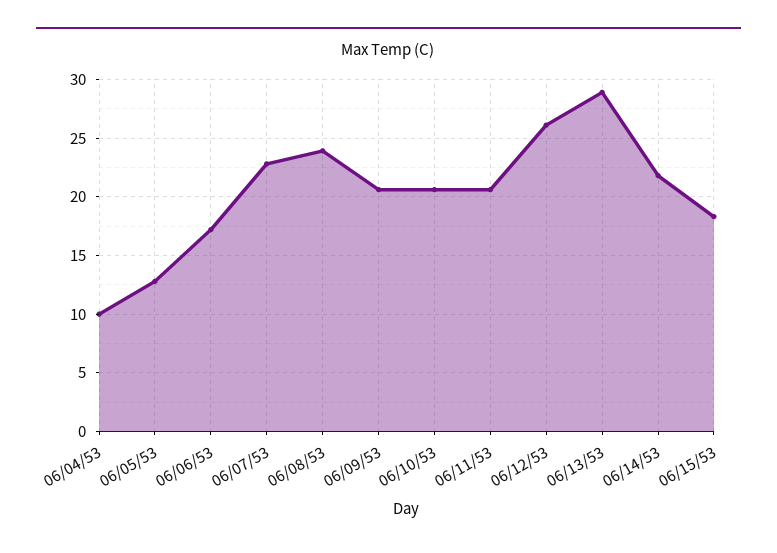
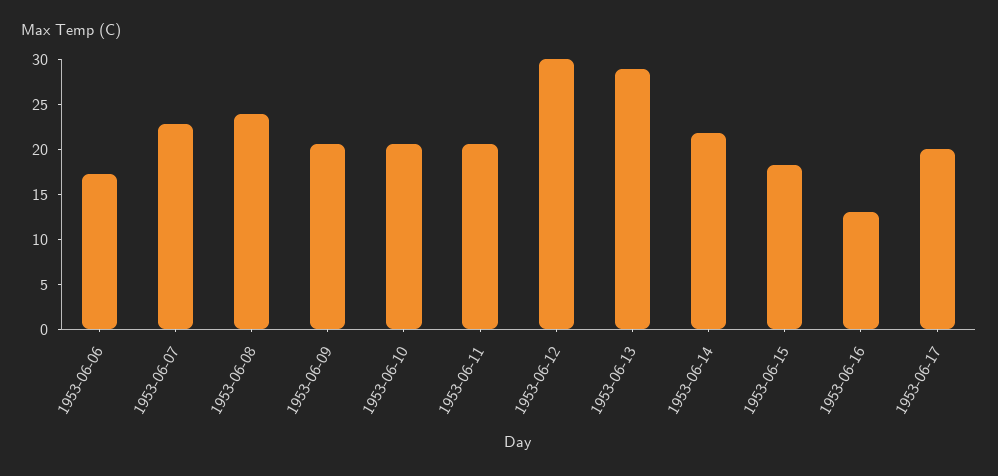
06/04/53: 10 -> none
06/05/53: 13 -> none
06/12/53: 26 -> 30
1953-06-16: none -> 13
1953-06-17: none -> 20

